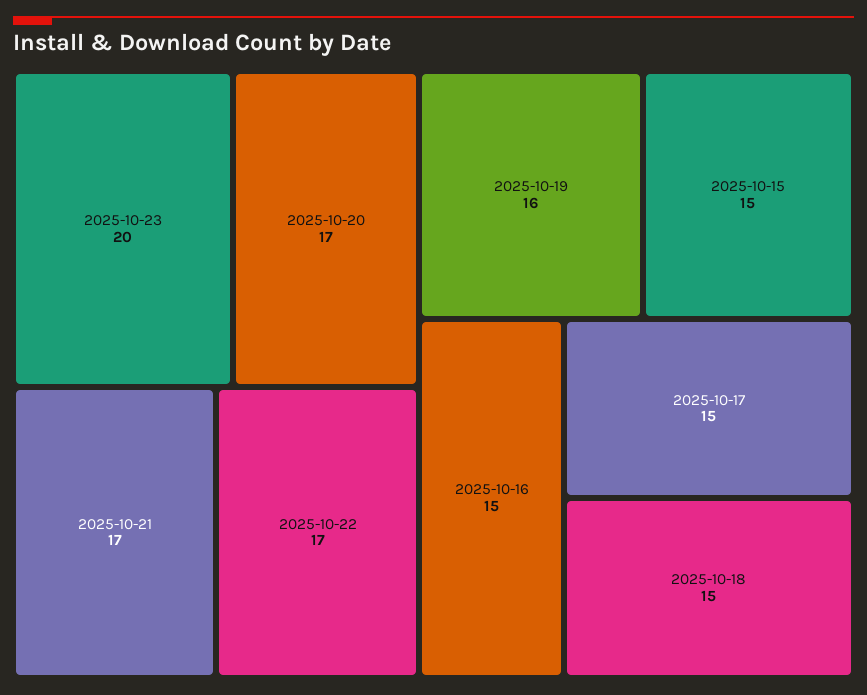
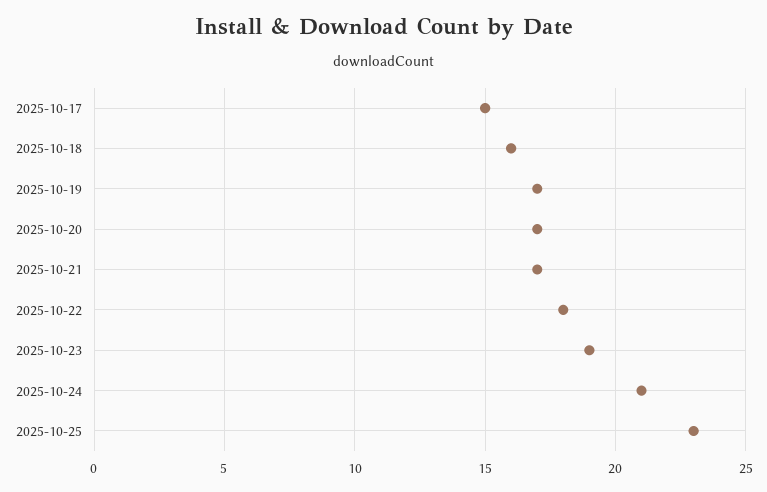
2025-10-23: 20 -> 19
2025-10-22: 17 -> 18
2025-10-19: 16 -> 17
2025-10-15: 15 -> none
2025-10-16: 15 -> none
2025-10-18: 15 -> 16
2025-10-24: none -> 21
2025-10-25: none -> 23

